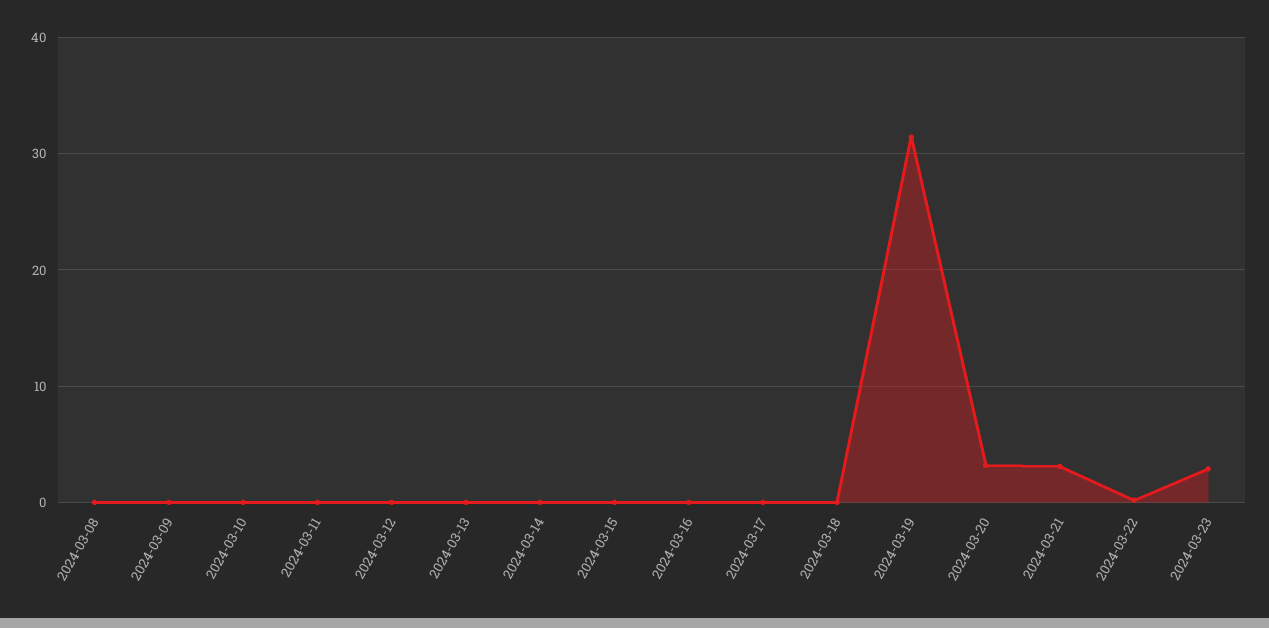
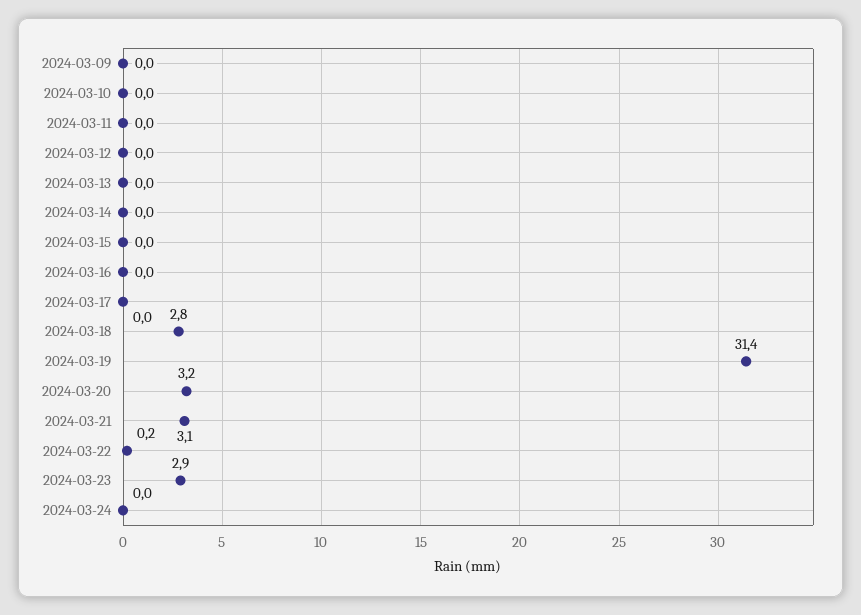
2024-03-08: 0 -> none
2024-03-18: 0 -> 2.8
2024-03-24: none -> 0

